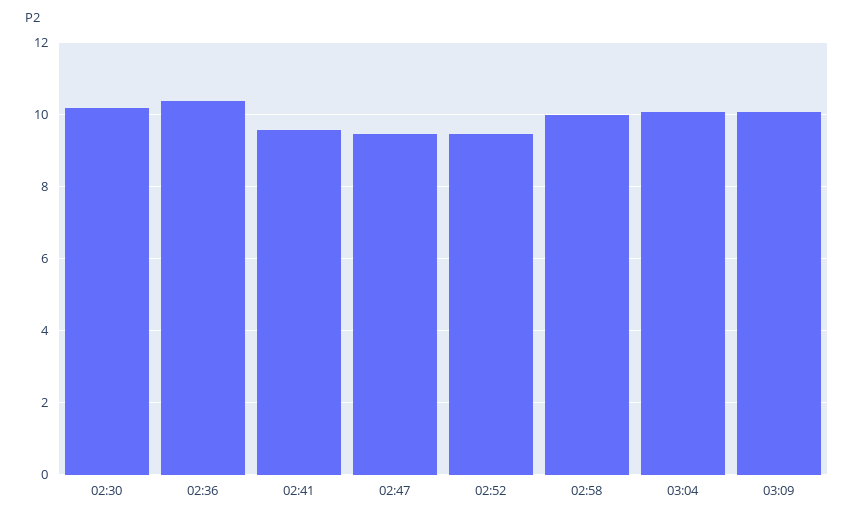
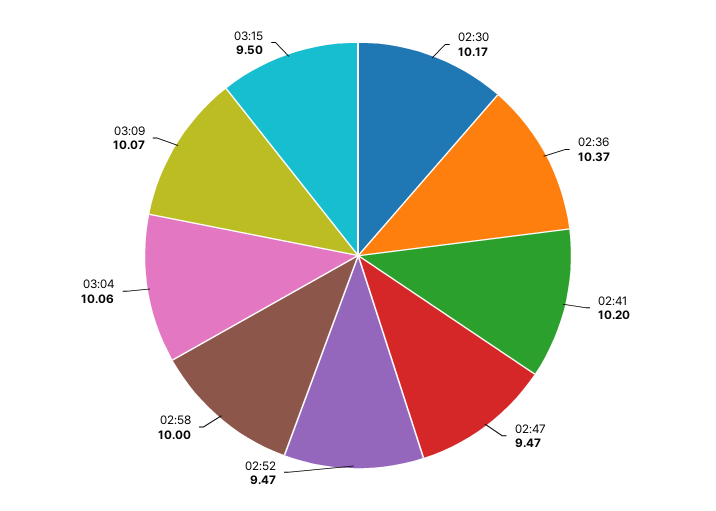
02:41: 9.6 -> 10.2
03:15: none -> 9.5

